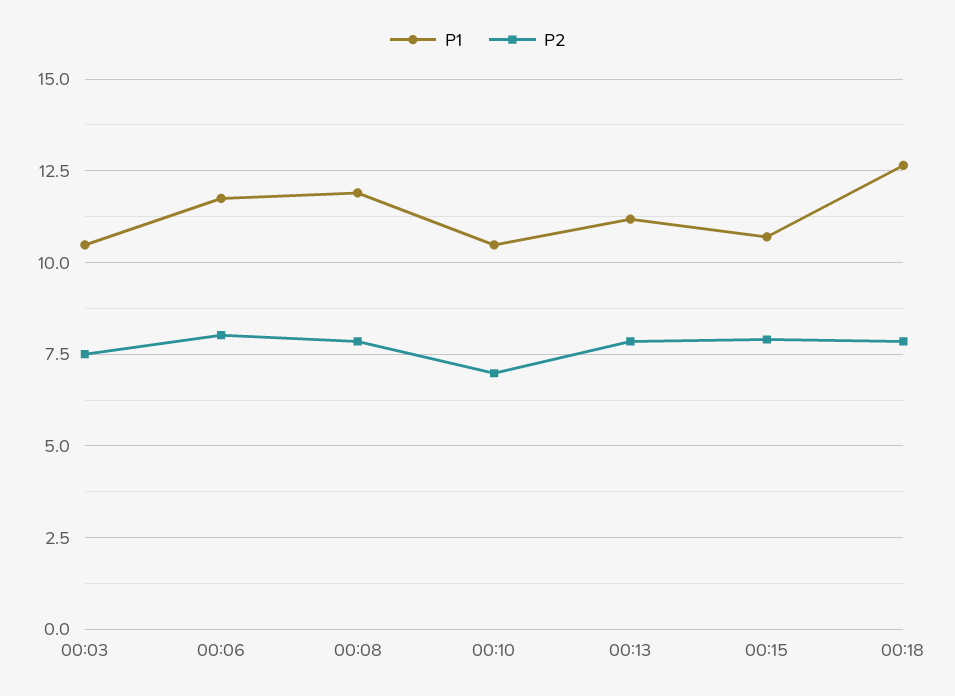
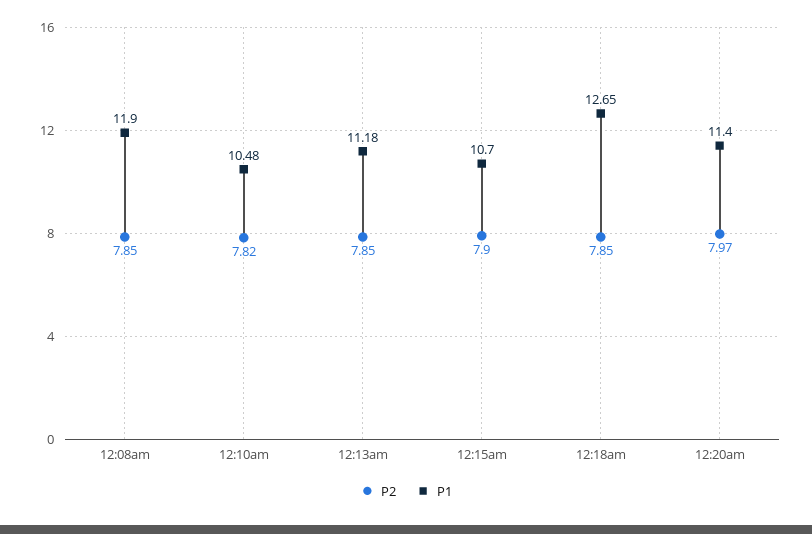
P1, 00:03: 10.5 -> none
P2, 00:03: 7.5 -> none
P1, 00:06: 11.75 -> none
P2, 00:06: 8 -> none
P2, 00:10: 7 -> 7.82
P2, 12:20am: none -> 7.97
P1, 12:20am: none -> 11.4

